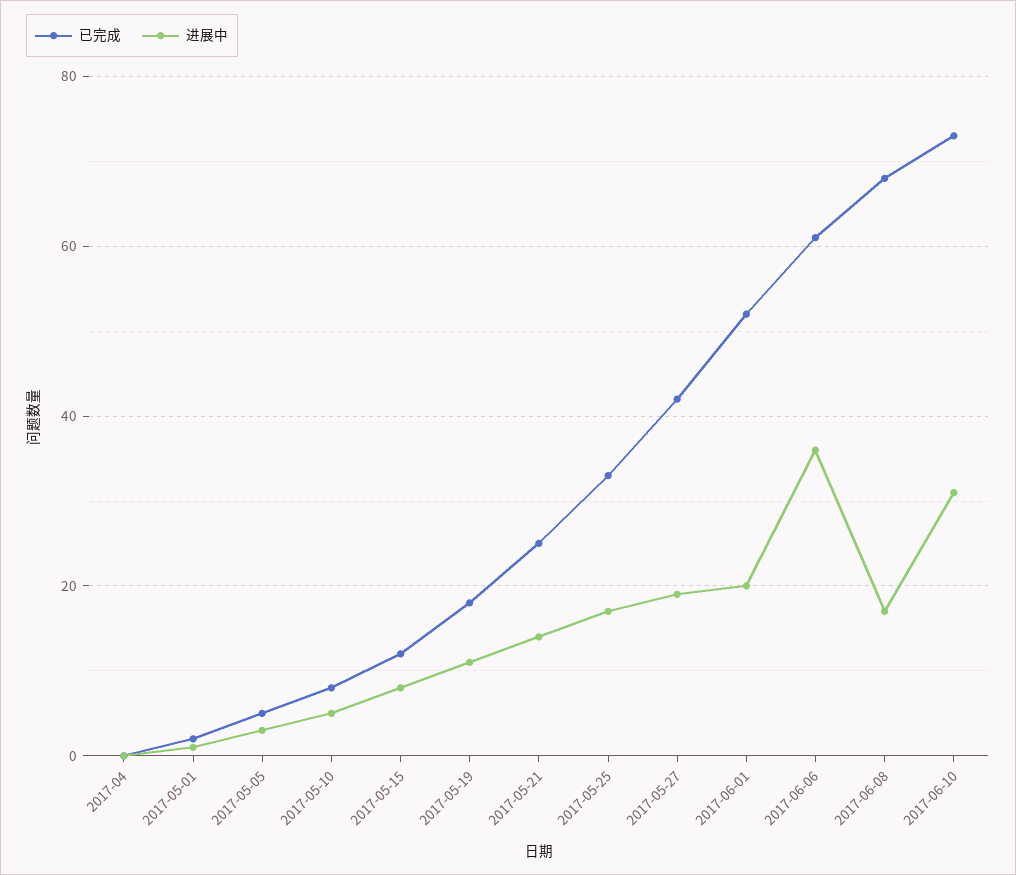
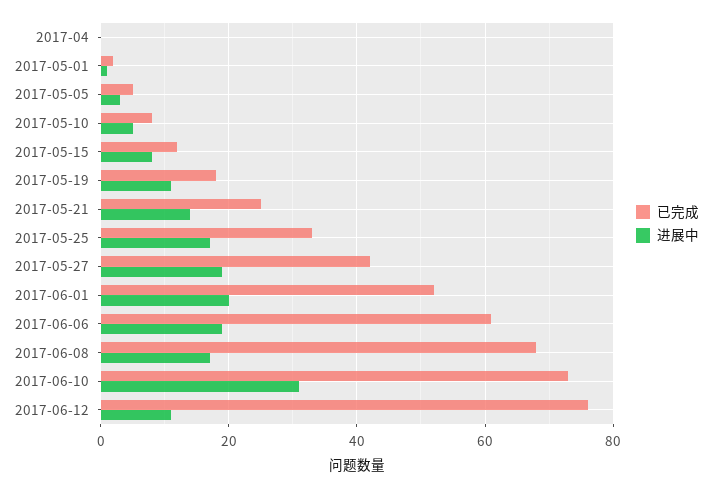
进展中, 2017-06-06: 35 -> 20
已完成, 2017-06-12: none -> 75
进展中, 2017-06-12: none -> 10

